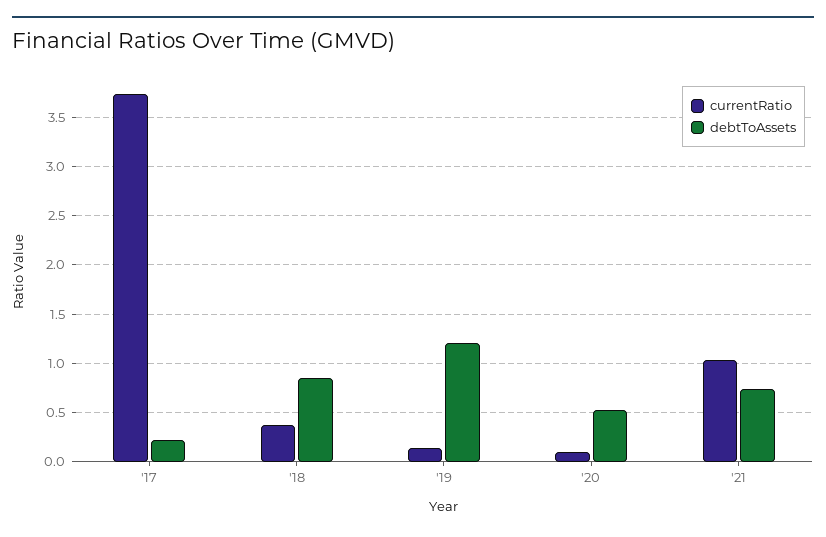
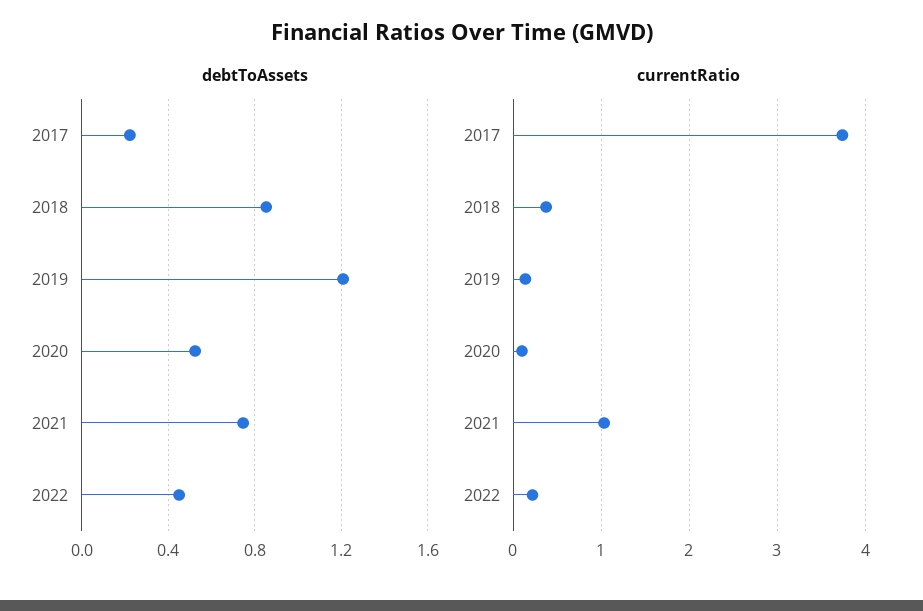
debtToAssets, 2022: none -> 0.45
currentRatio, 2022: none -> 0.2

